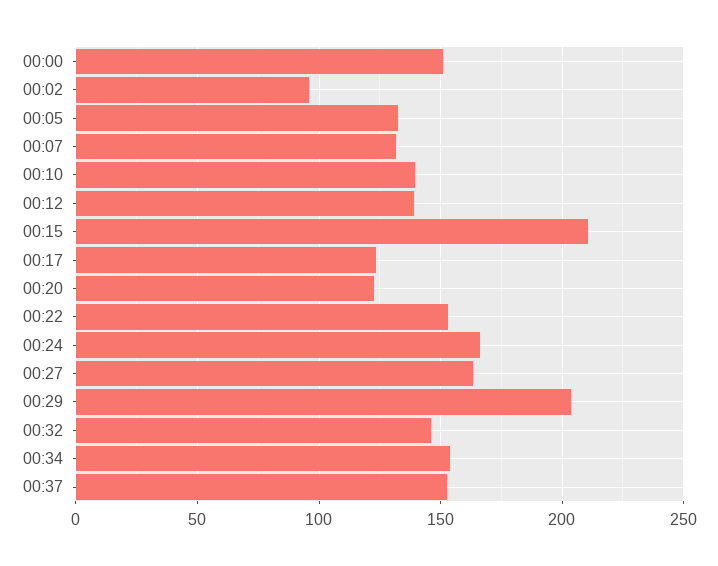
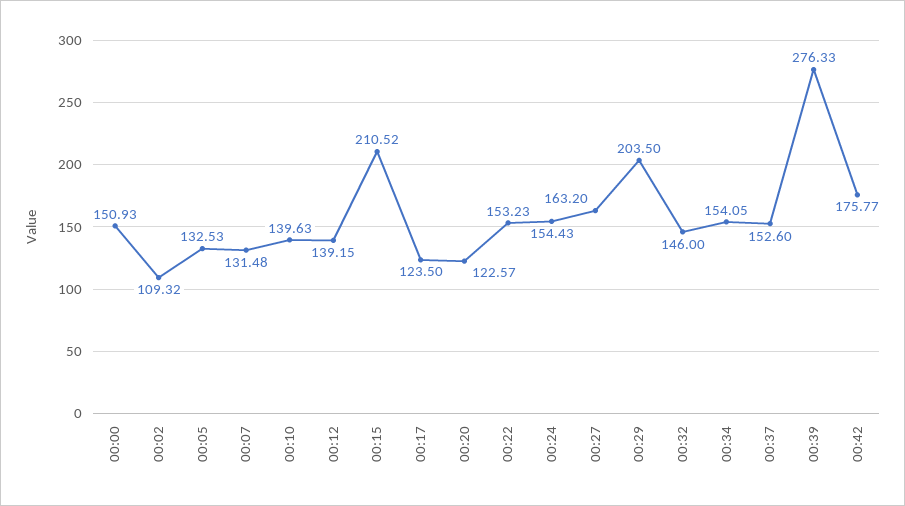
00:02: 95 -> 109.32
00:24: 165 -> 154.43
00:39: none -> 276.33
00:42: none -> 175.77

